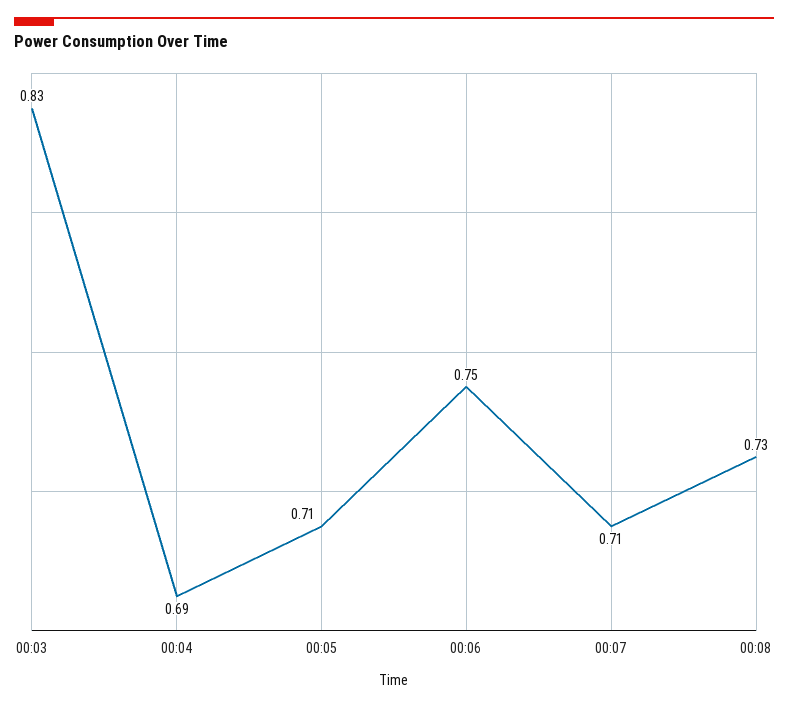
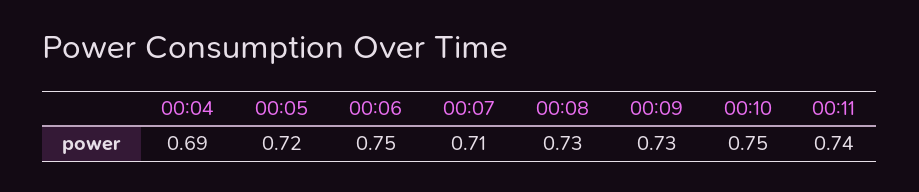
00:03: 0.83 -> none
00:05: 0.71 -> 0.72
00:09: none -> 0.73
00:10: none -> 0.75
00:11: none -> 0.74

